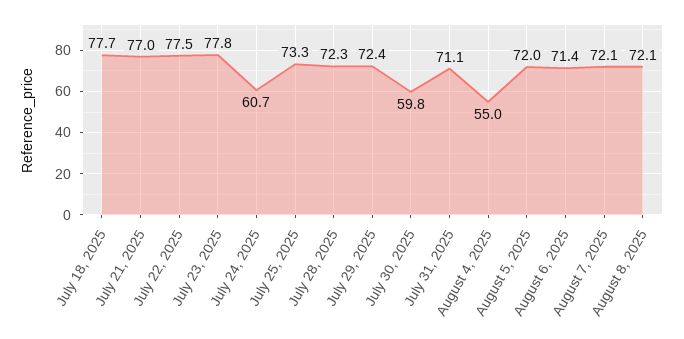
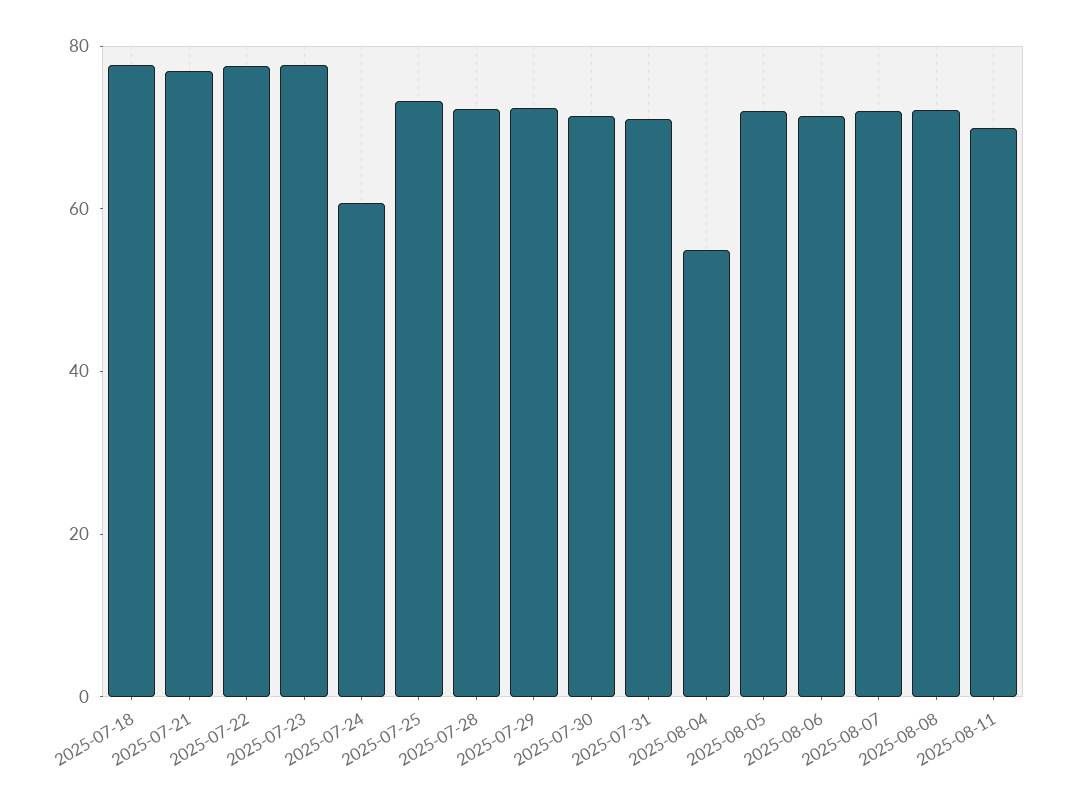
July 30, 2025: 59.8 -> 70
2025-08-11: none -> 70

